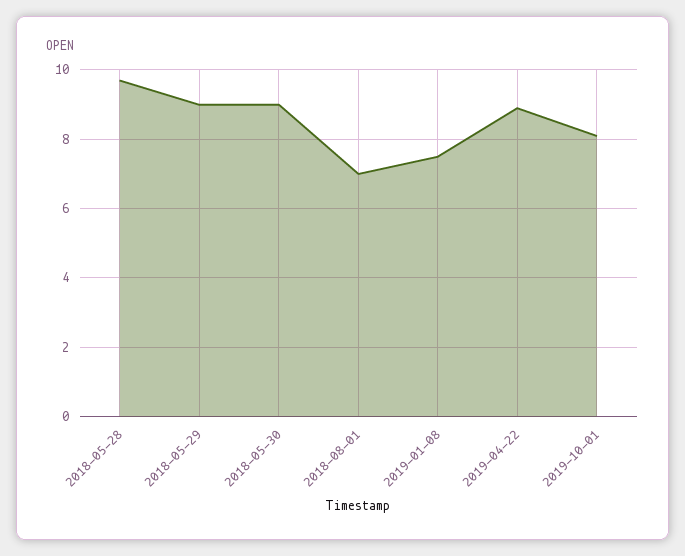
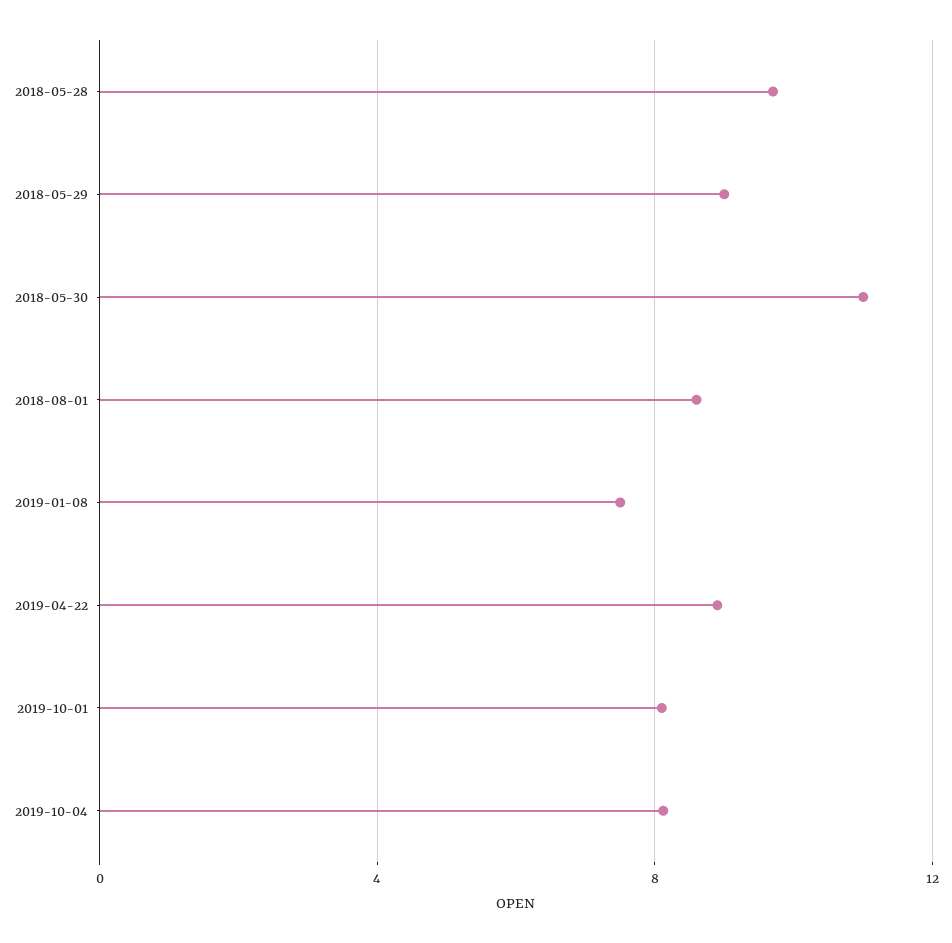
2018-05-30: 9 -> 11
2018-08-01: 7 -> 8.5
2019-10-04: none -> 8

